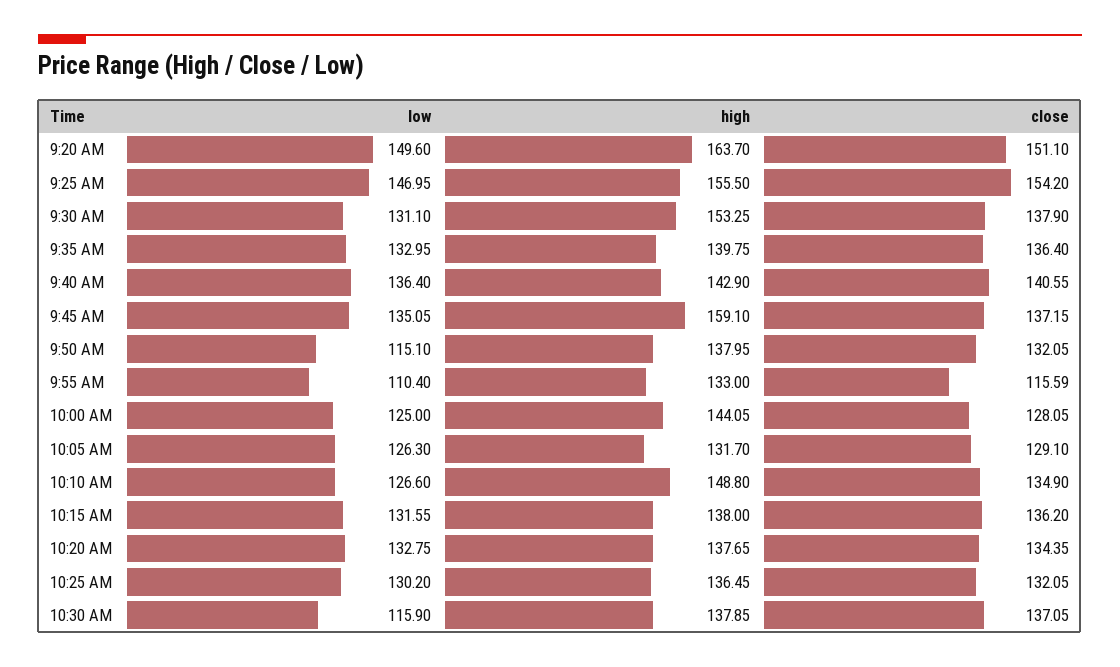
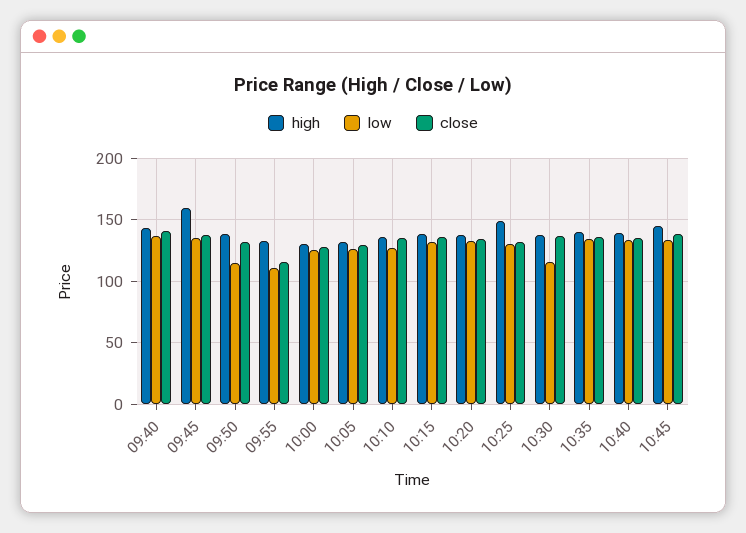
low, 9:20 AM: 149.6 -> none
high, 9:20 AM: 163.7 -> none
close, 9:20 AM: 151.1 -> none
low, 9:25 AM: 146.95 -> none
high, 9:25 AM: 155.5 -> none
close, 9:25 AM: 154.2 -> none
low, 9:30 AM: 131.1 -> none
high, 9:30 AM: 153.25 -> none
close, 9:30 AM: 137.9 -> none
low, 9:35 AM: 132.95 -> none
high, 9:35 AM: 139.75 -> none
close, 9:35 AM: 136.4 -> none
high, 10:00 AM: 144.05 -> 130
high, 10:10 AM: 148.8 -> 135
high, 10:25 AM: 136.45 -> 150
high, 10:35: none -> 140
low, 10:35: none -> 135
close, 10:35: none -> 135
high, 10:40: none -> 140
low, 10:40: none -> 135
close, 10:40: none -> 135
high, 10:45: none -> 145
low, 10:45: none -> 135
close, 10:45: none -> 140

